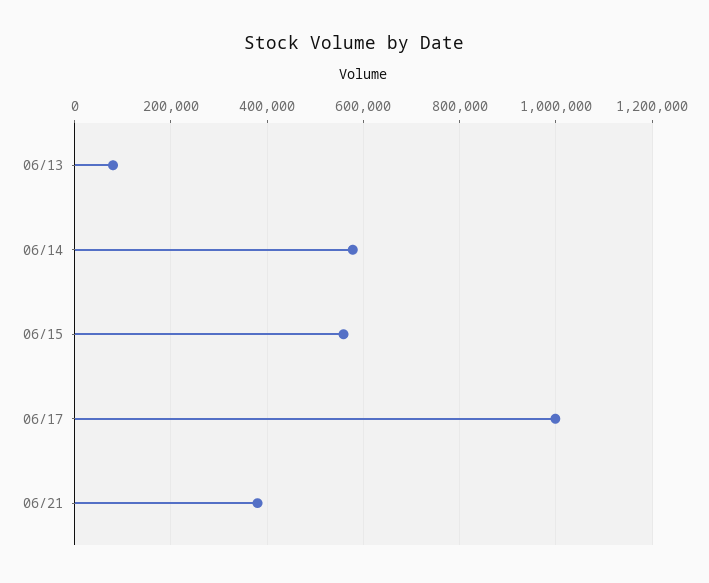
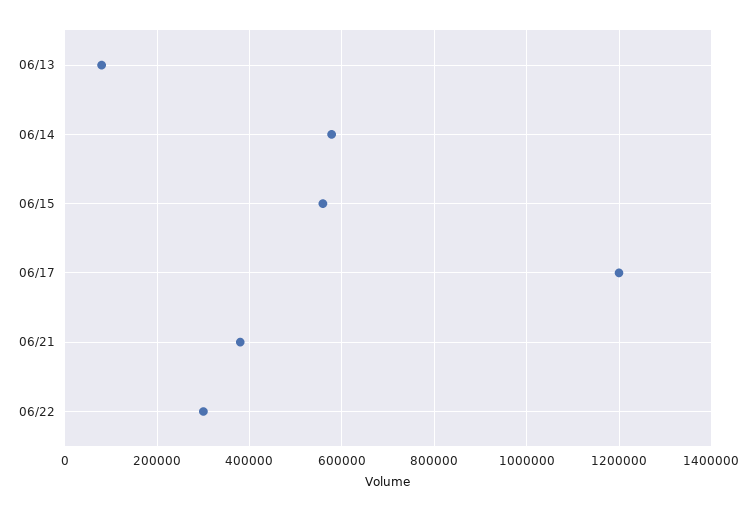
06/17: 1000000 -> 1200000
06/22: none -> 300000

